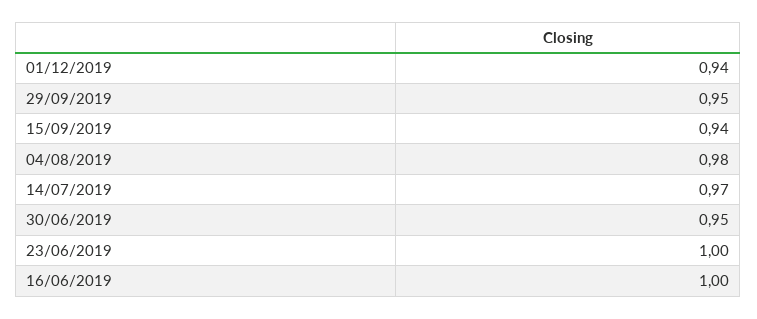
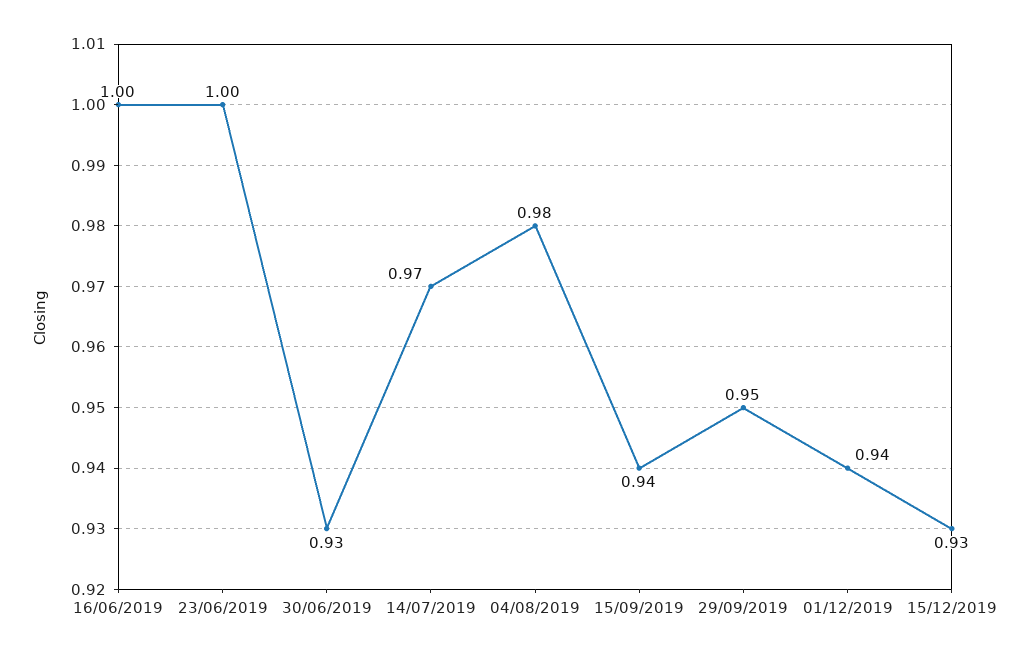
30/06/2019: 0.95 -> 0.93
15/12/2019: none -> 0.93

